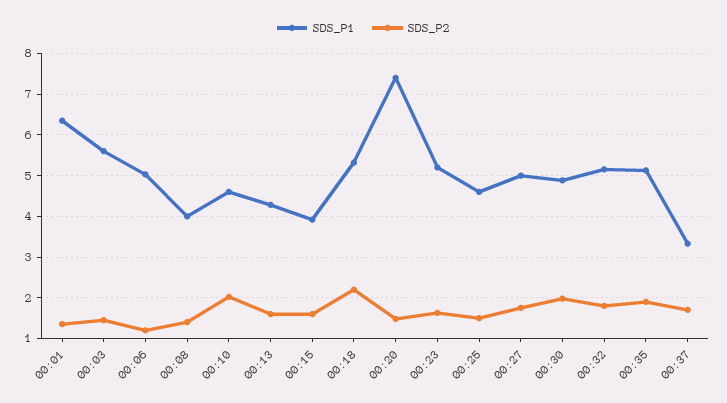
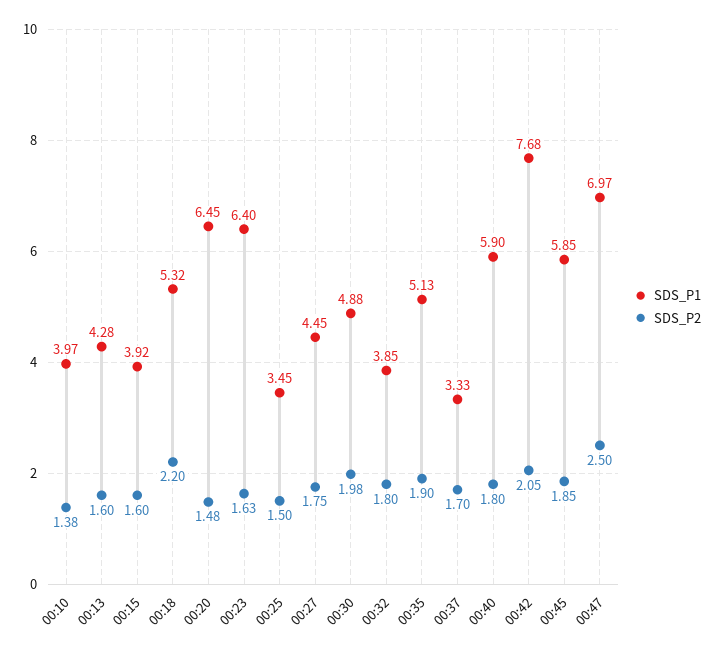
SDS_P1, 00:01: 6.4 -> none
SDS_P2, 00:01: 1.4 -> none
SDS_P1, 00:03: 5.6 -> none
SDS_P2, 00:03: 1.4 -> none
SDS_P1, 00:06: 5 -> none
SDS_P2, 00:06: 1.2 -> none
SDS_P1, 00:08: 4 -> none
SDS_P2, 00:08: 1.4 -> none
SDS_P1, 00:10: 4.6 -> 3.97
SDS_P2, 00:10: 2 -> 1.38
SDS_P1, 00:20: 7.4 -> 6.45
SDS_P1, 00:23: 5.2 -> 6.4
SDS_P1, 00:25: 4.6 -> 3.45
SDS_P1, 00:27: 5 -> 4.45
SDS_P1, 00:32: 5.2 -> 3.85
SDS_P1, 00:40: none -> 5.9
SDS_P2, 00:40: none -> 1.8
SDS_P1, 00:42: none -> 7.68
SDS_P2, 00:42: none -> 2.05
SDS_P1, 00:45: none -> 5.85
SDS_P2, 00:45: none -> 1.85
SDS_P1, 00:47: none -> 6.97
SDS_P2, 00:47: none -> 2.5

